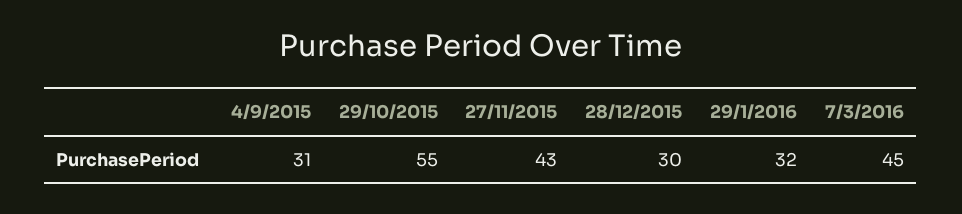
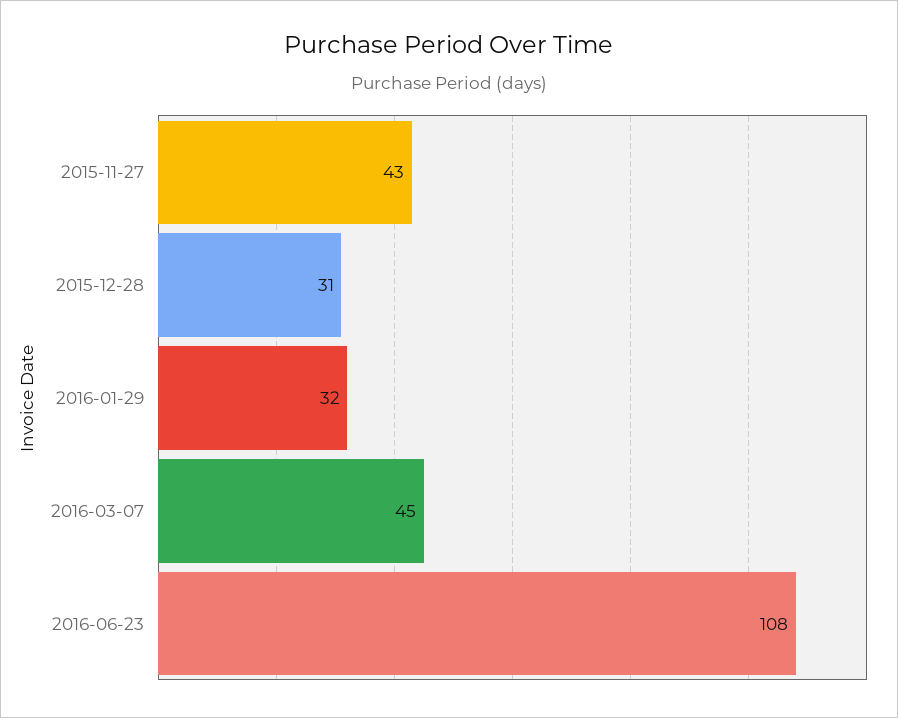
4/9/2015: 31 -> none
29/10/2015: 55 -> none
28/12/2015: 30 -> 31
2016-06-23: none -> 108

